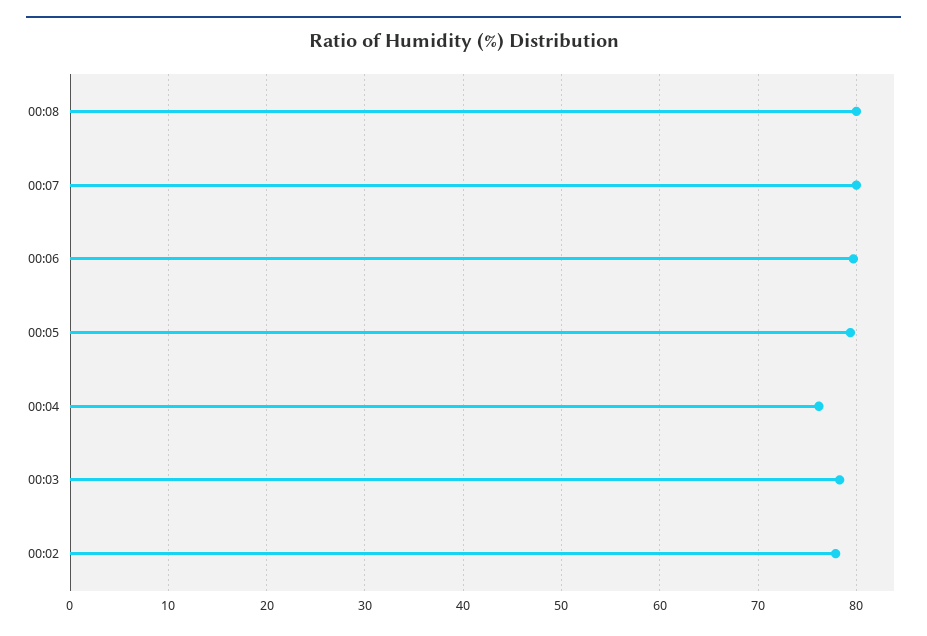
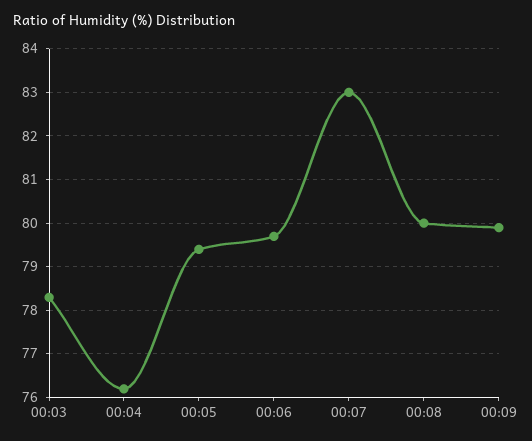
00:07: 80 -> 83
00:02: 78 -> none
00:09: none -> 80

